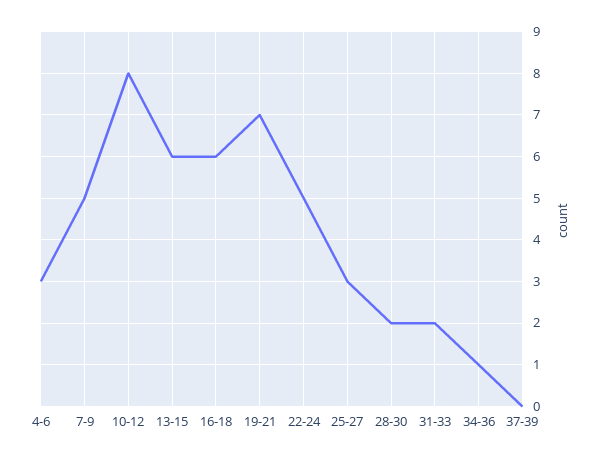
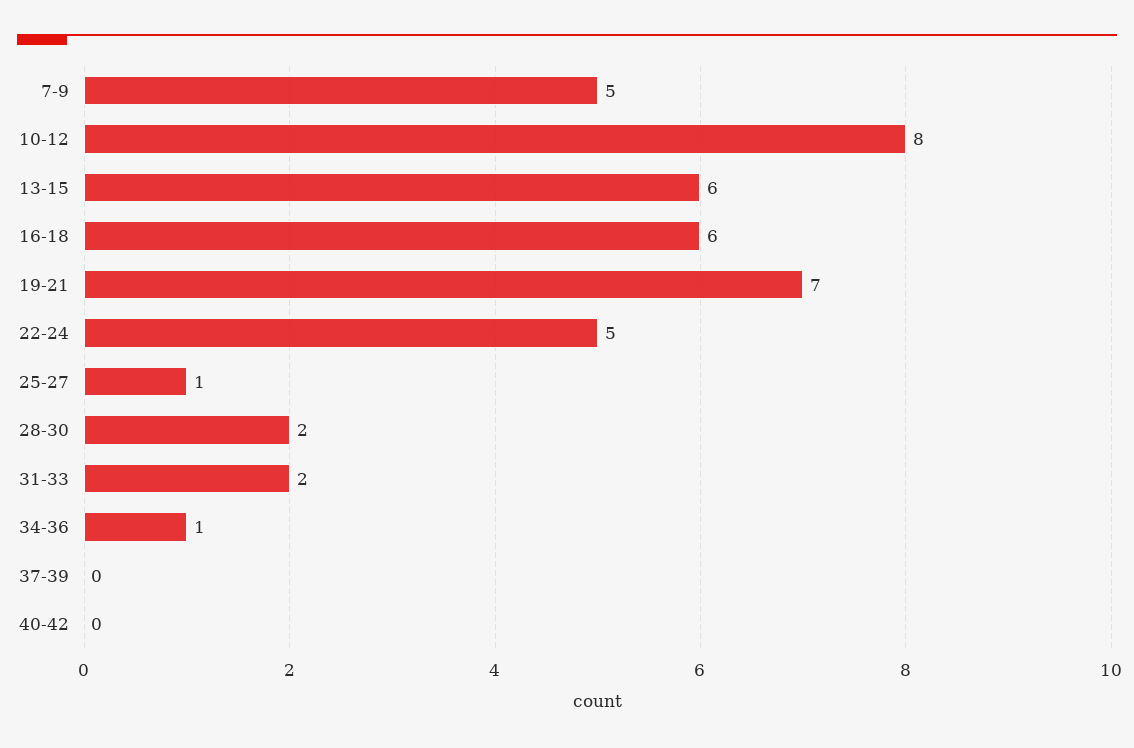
4-6: 3 -> none
25-27: 3 -> 1
40-42: none -> 0

